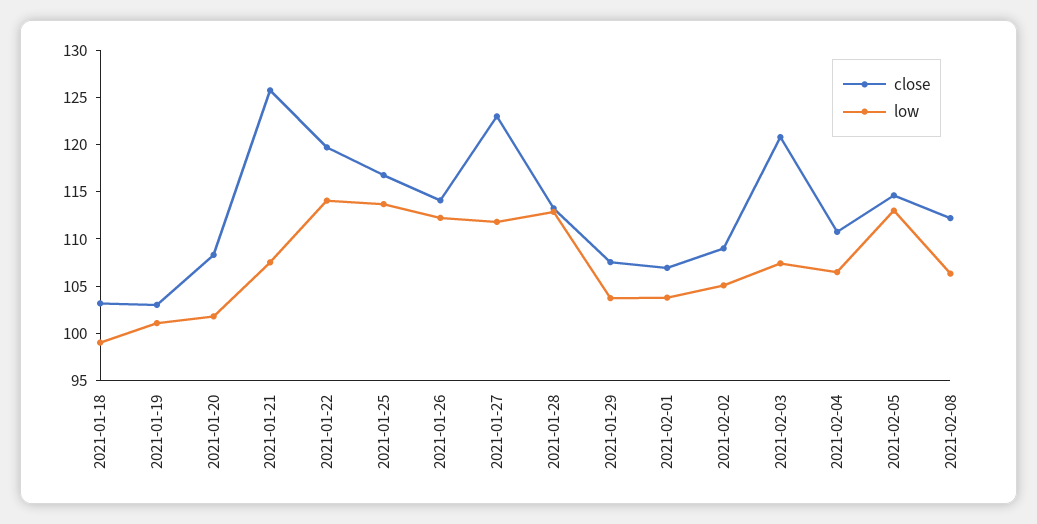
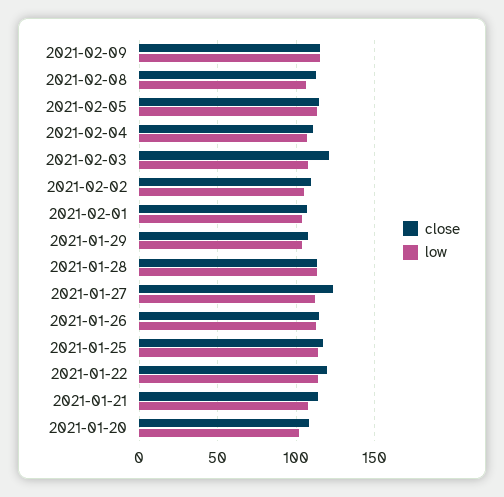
close, 2021-01-18: 103 -> none
low, 2021-01-18: 99 -> none
close, 2021-01-19: 103 -> none
low, 2021-01-19: 101 -> none
close, 2021-01-21: 126 -> 115
close, 2021-02-09: none -> 115
low, 2021-02-09: none -> 115

